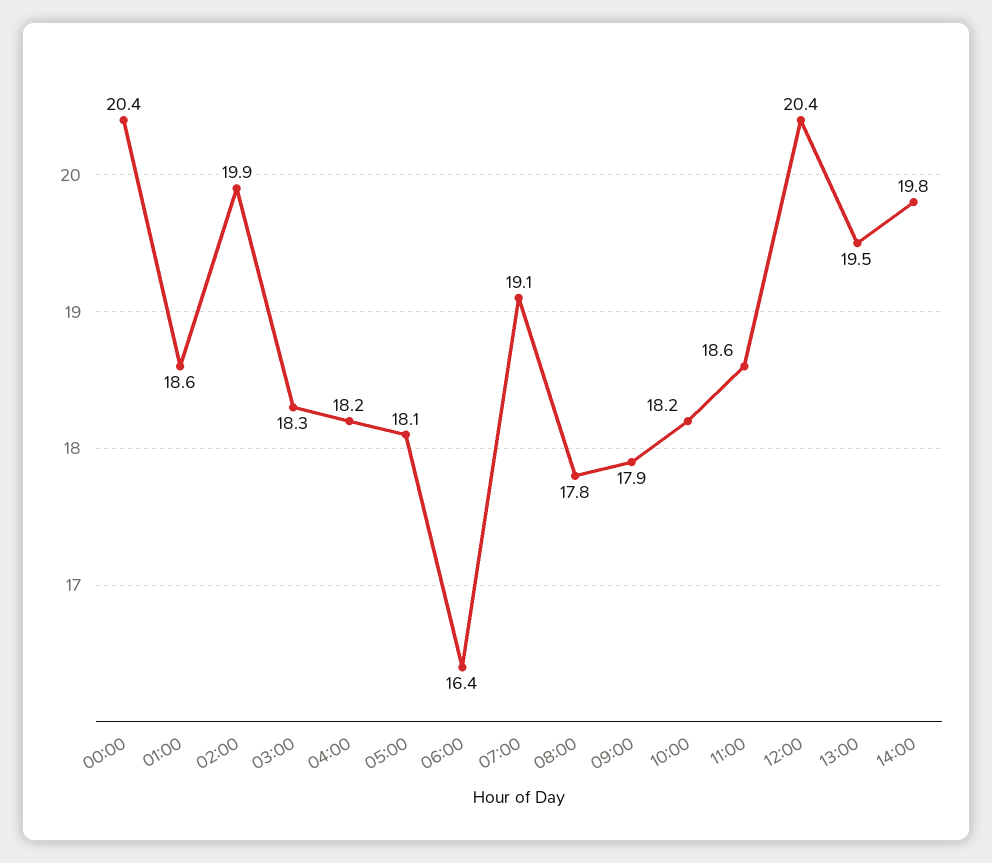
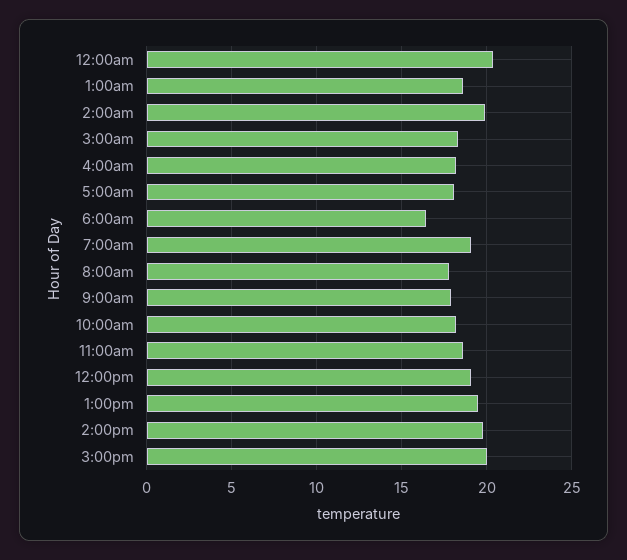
12:00: 20.4 -> 19
3:00pm: none -> 20

